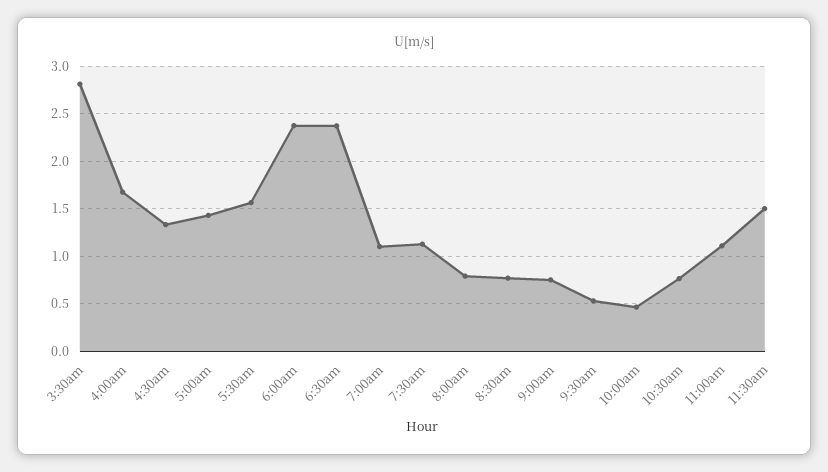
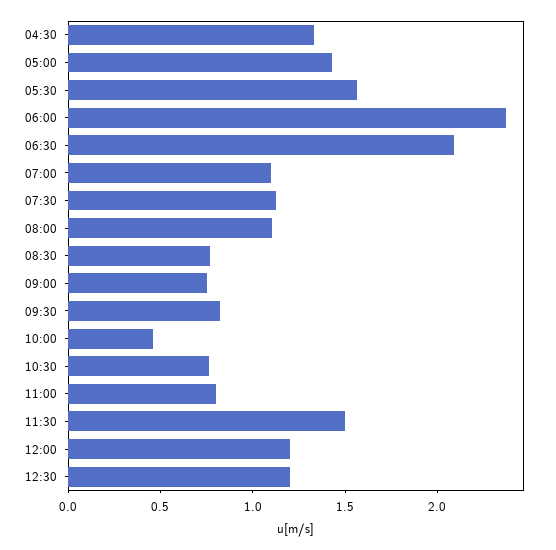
3:30am: 2.8 -> none
4:00am: 1.7 -> none
6:30am: 2.4 -> 2.1
8:00am: 0.8 -> 1.1
9:30am: 0.5 -> 0.8
11:00am: 1.1 -> 0.8
12:00: none -> 1.2
12:30: none -> 1.2

